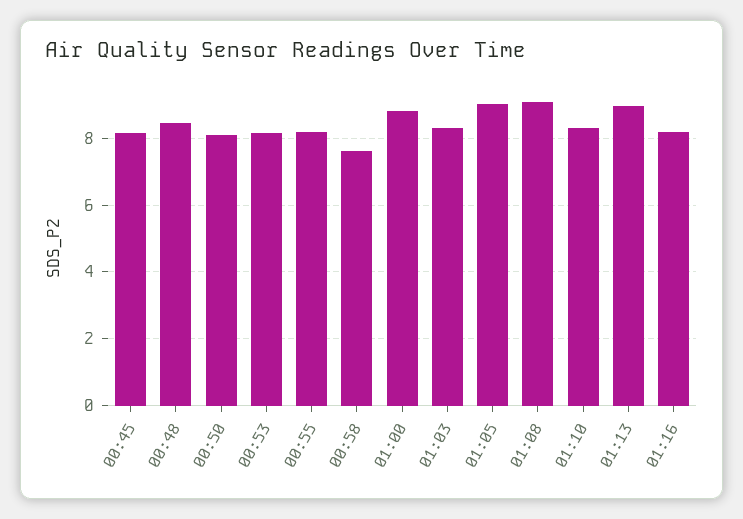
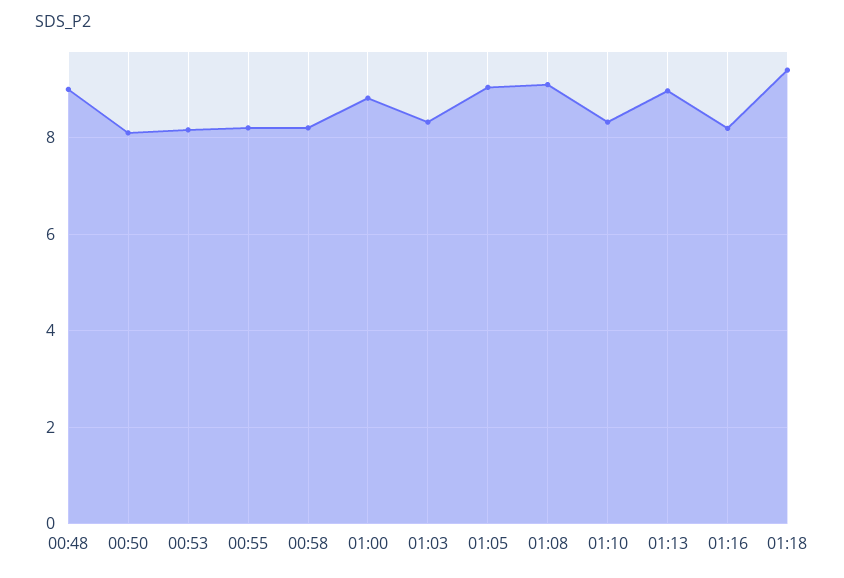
00:45: 8.2 -> none
00:48: 8.4 -> 9
00:58: 7.6 -> 8.2
01:18: none -> 9.4

